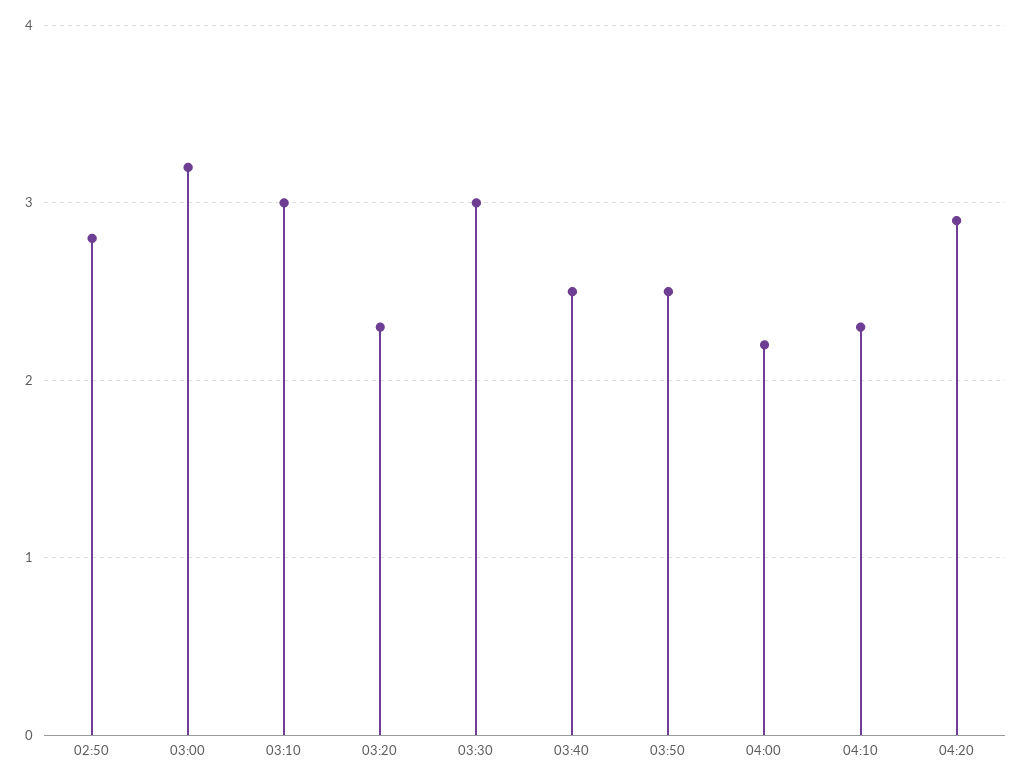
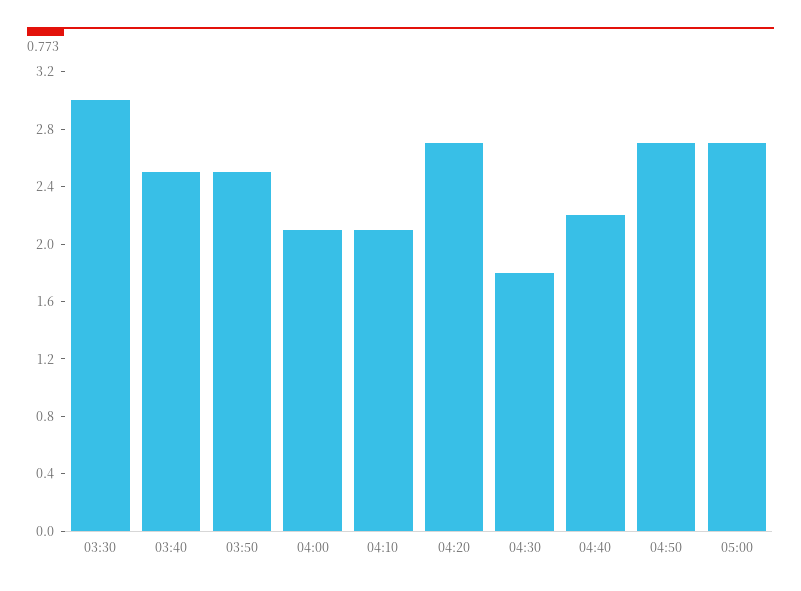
02:50: 2.8 -> none
03:00: 3.2 -> none
03:10: 3 -> none
03:20: 2.3 -> none
04:00: 2.2 -> 2.1
04:10: 2.3 -> 2.1
04:20: 2.9 -> 2.7
04:30: none -> 1.8
04:40: none -> 2.2
04:50: none -> 2.7
05:00: none -> 2.7

